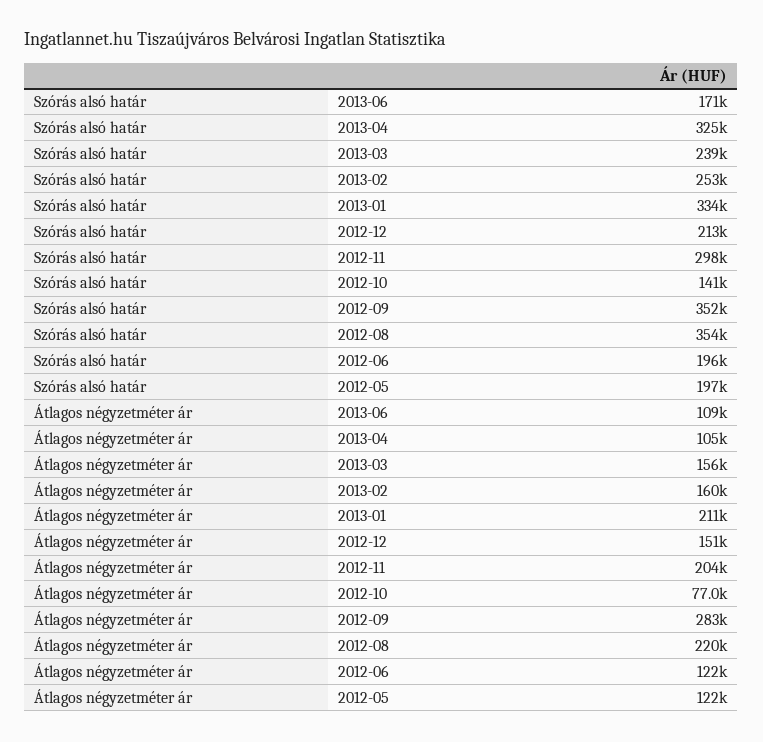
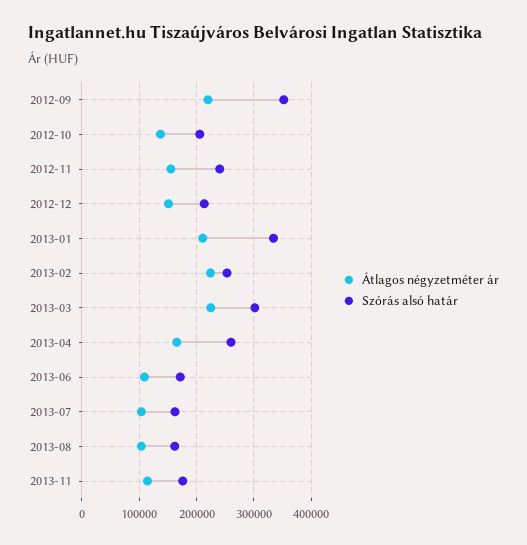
Szórás alsó határ, 2013-04: 325000 -> 260000
Szórás alsó határ, 2013-03: 239000 -> 300000
Szórás alsó határ, 2012-11: 298000 -> 240000
Szórás alsó határ, 2012-10: 141000 -> 200000
Szórás alsó határ, 2012-08: 354000 -> none
Szórás alsó határ, 2012-06: 196000 -> none
Szórás alsó határ, 2012-05: 197000 -> none
Átlagos négyzetméter ár, 2013-04: 105000 -> 160000
Átlagos négyzetméter ár, 2013-03: 156000 -> 220000
Átlagos négyzetméter ár, 2013-02: 160000 -> 220000
Átlagos négyzetméter ár, 2012-11: 204000 -> 160000
Átlagos négyzetméter ár, 2012-10: 77000 -> 140000
Átlagos négyzetméter ár, 2012-09: 283000 -> 220000
Átlagos négyzetméter ár, 2012-08: 220000 -> none
Átlagos négyzetméter ár, 2012-06: 122000 -> none
Átlagos négyzetméter ár, 2012-05: 122000 -> none
Átlagos négyzetméter ár, 2013-07: none -> 100000
Szórás alsó határ, 2013-07: none -> 160000
Átlagos négyzetméter ár, 2013-08: none -> 100000
Szórás alsó határ, 2013-08: none -> 160000
Átlagos négyzetméter ár, 2013-11: none -> 120000
Szórás alsó határ, 2013-11: none -> 180000

